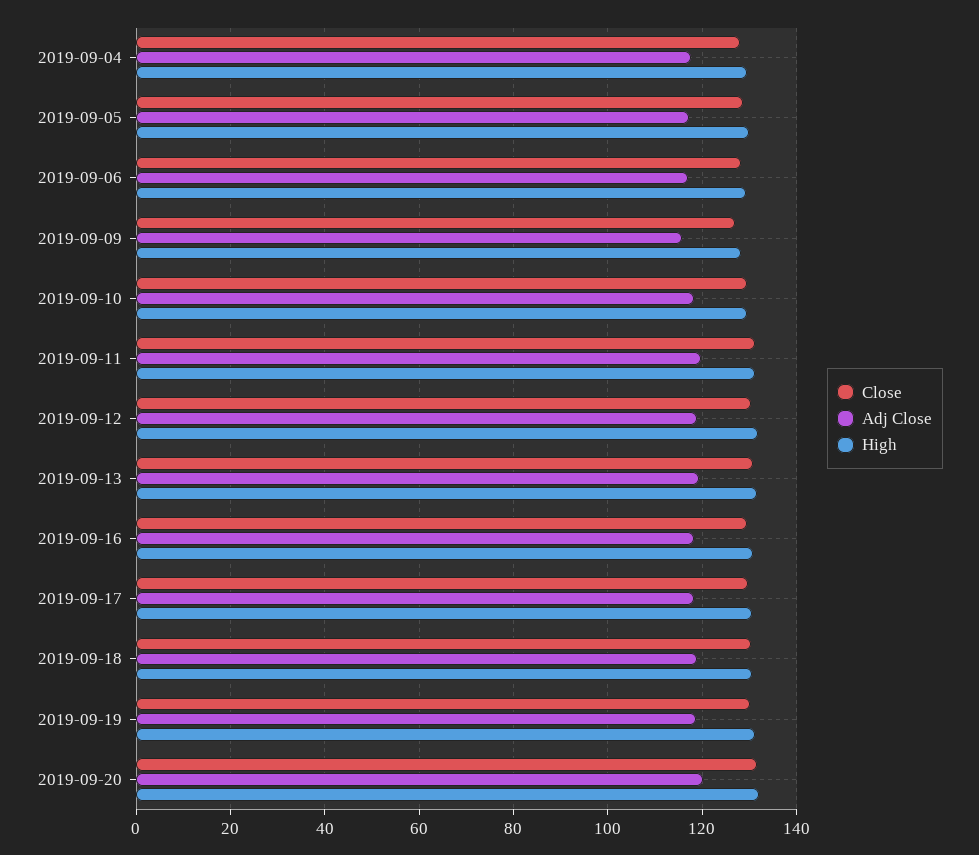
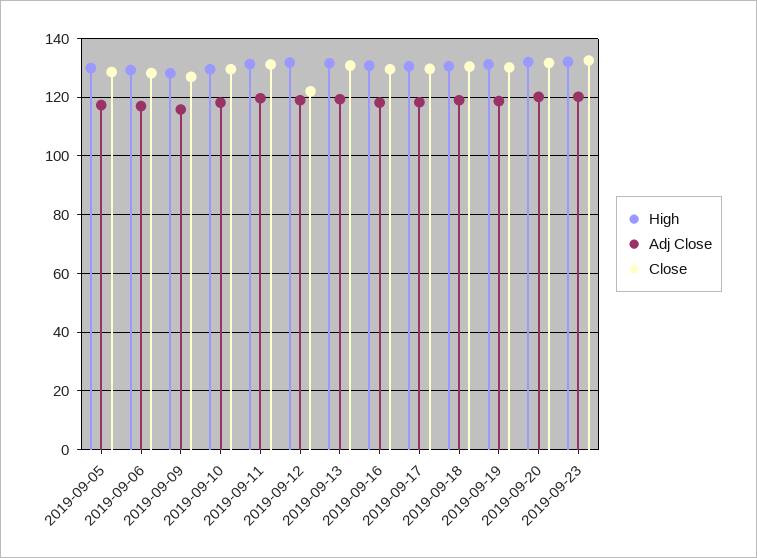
Close, 2019-09-04: 128 -> none
Adj Close, 2019-09-04: 118 -> none
High, 2019-09-04: 130 -> none
Close, 2019-09-12: 130 -> 122.5
High, 2019-09-23: none -> 132.5
Adj Close, 2019-09-23: none -> 120
Close, 2019-09-23: none -> 132.5

